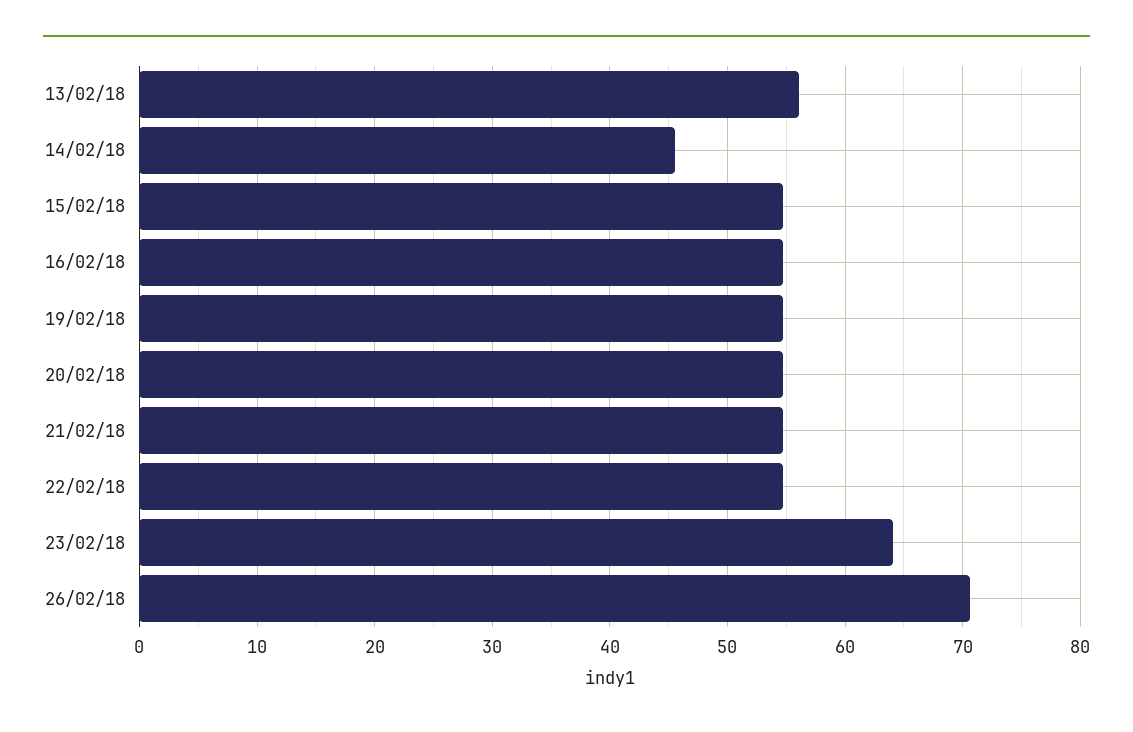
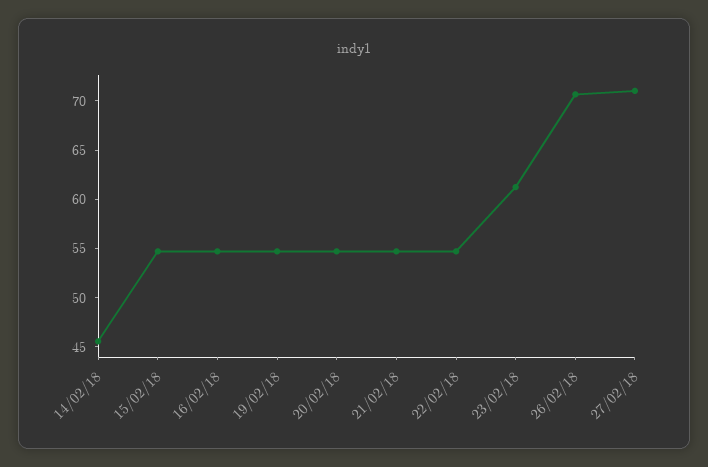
13/02/18: 56 -> none
23/02/18: 64 -> 61
27/02/18: none -> 71

